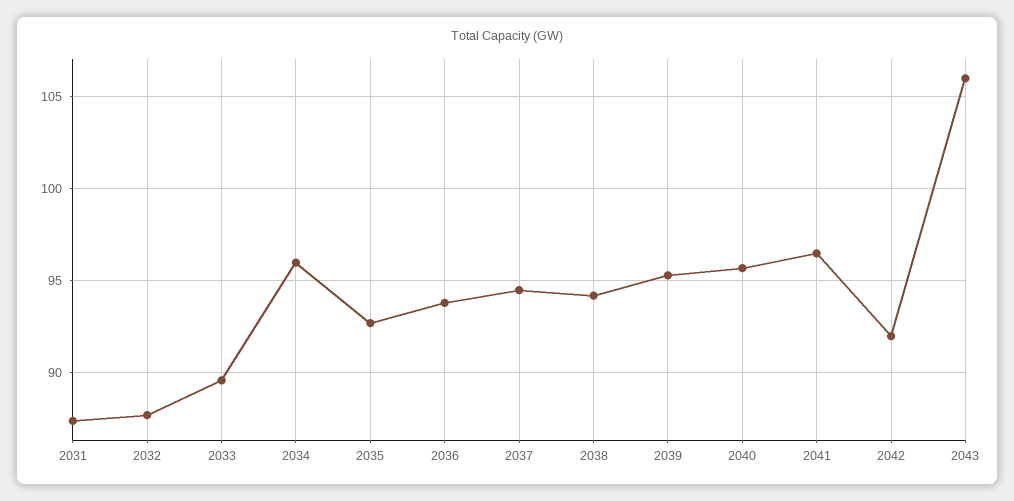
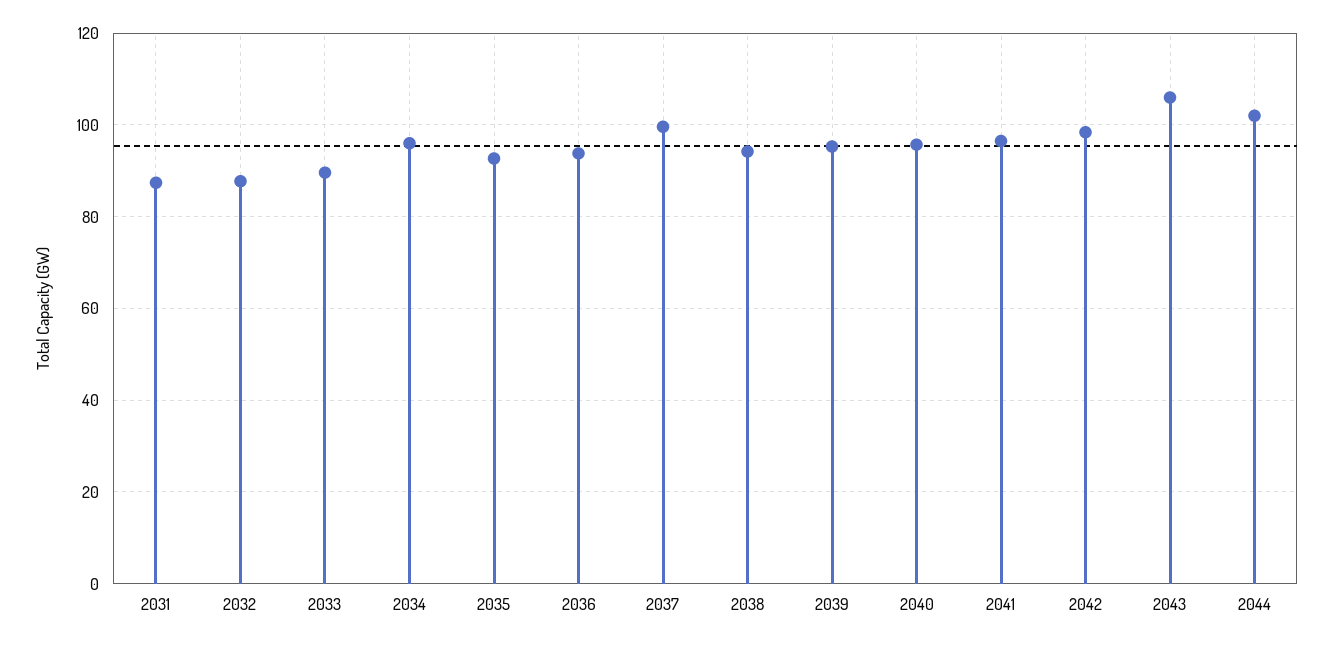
2037: 94.5 -> 100
2042: 92 -> 98
2044: none -> 102

